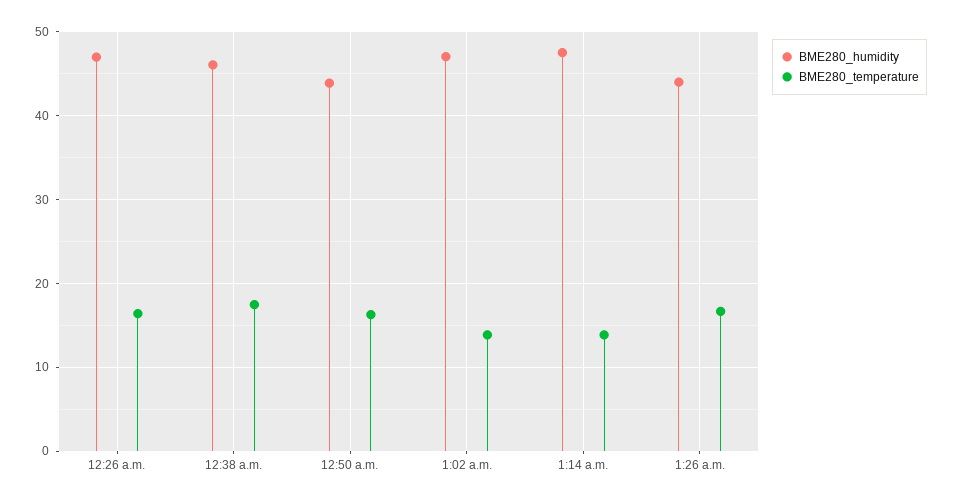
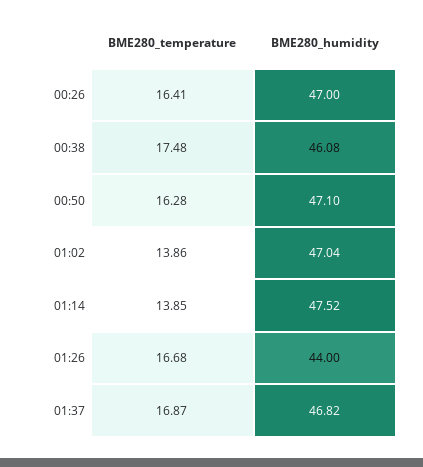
BME280_humidity, 12:50 a.m.: 44 -> 47.1
BME280_temperature, 01:37: none -> 16.87
BME280_humidity, 01:37: none -> 46.82

